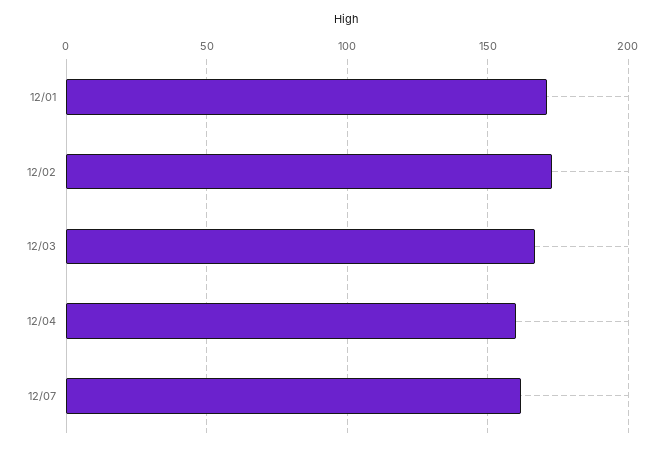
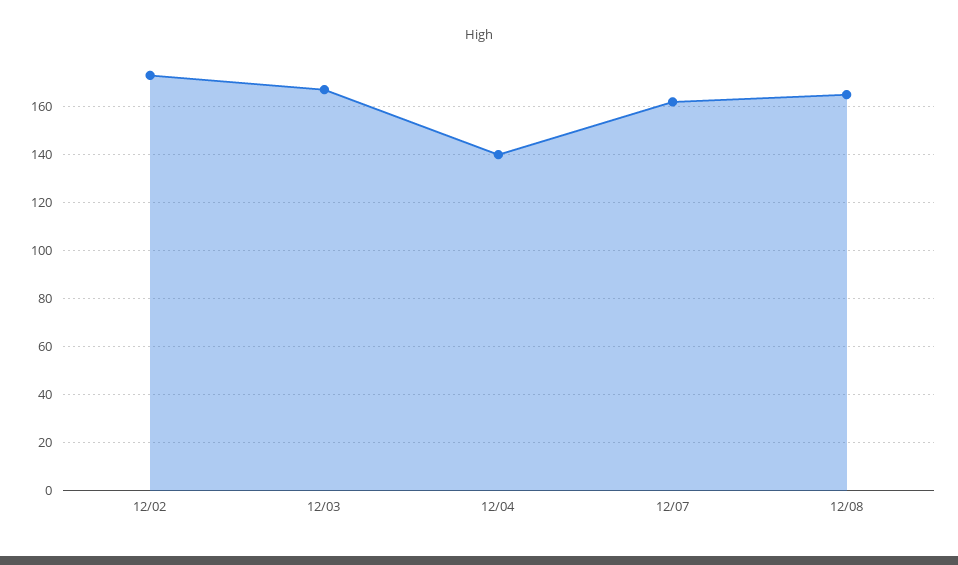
12/01: 170 -> none
12/04: 160 -> 140
12/08: none -> 165

